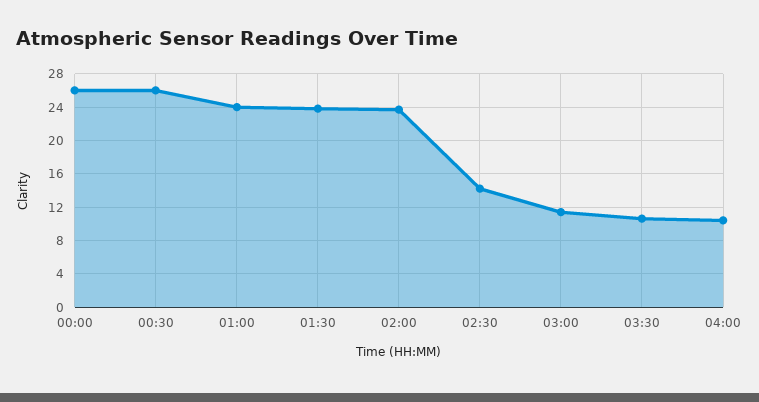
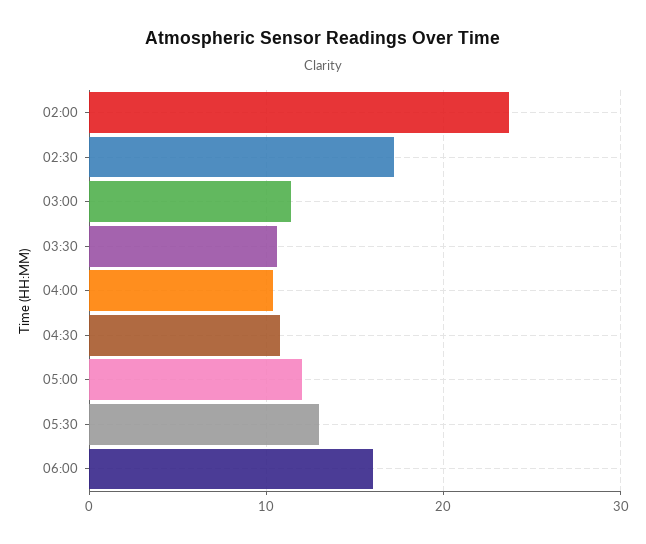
00:00: 26 -> none
00:30: 26 -> none
01:00: 24 -> none
01:30: 24 -> none
02:30: 14 -> 17
04:30: none -> 11
05:00: none -> 12
05:30: none -> 13
06:00: none -> 16

